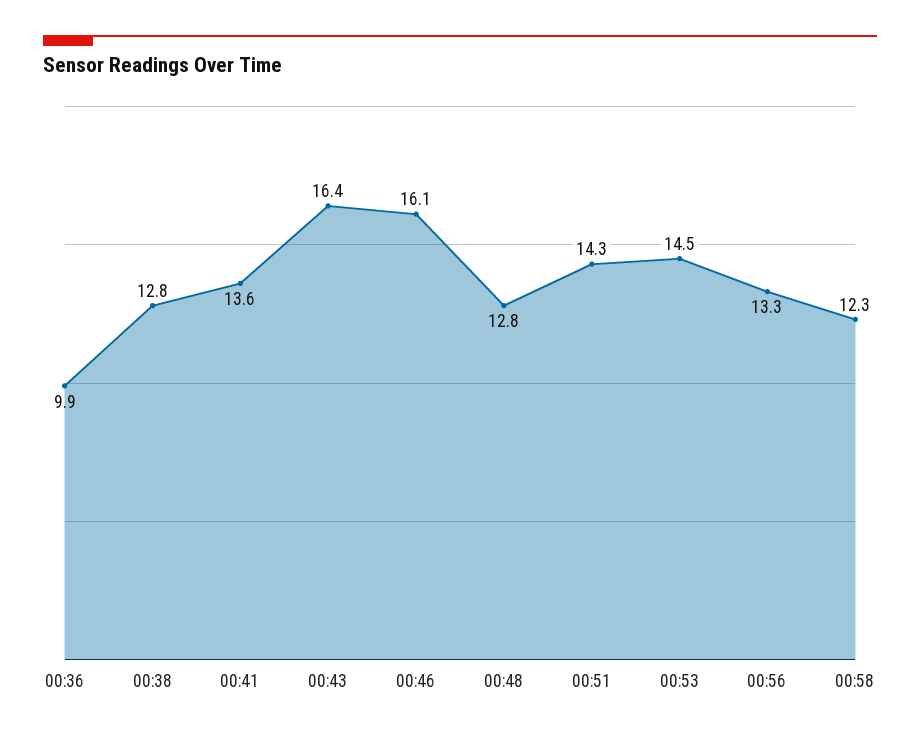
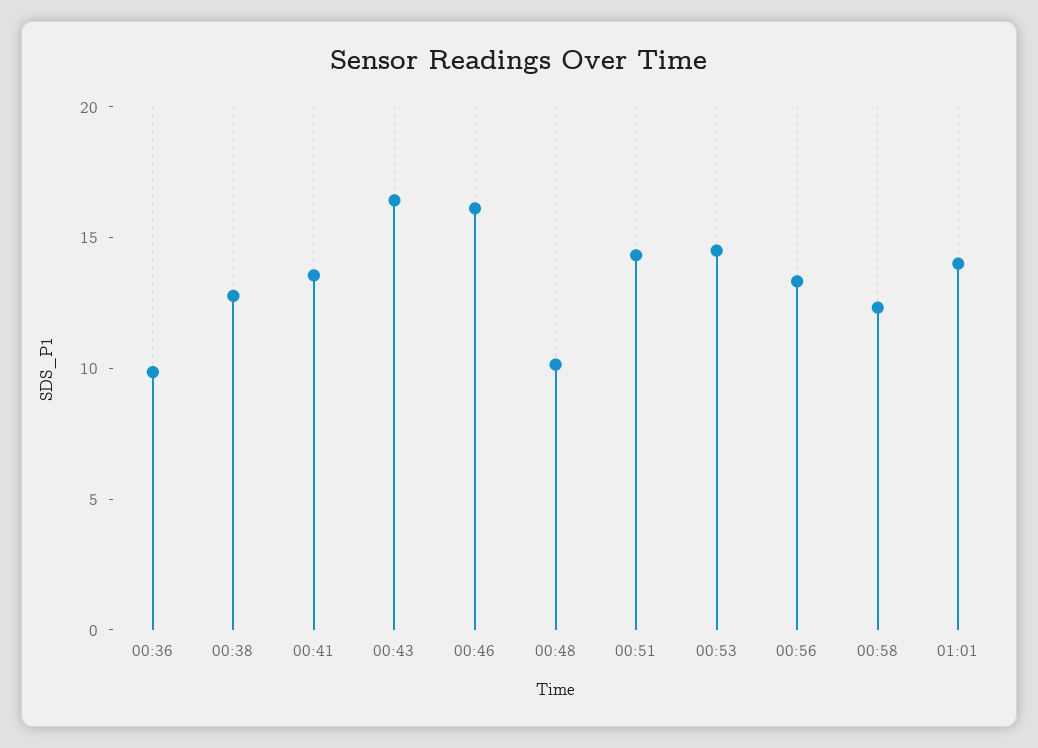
00:48: 12.8 -> 10
01:01: none -> 14

